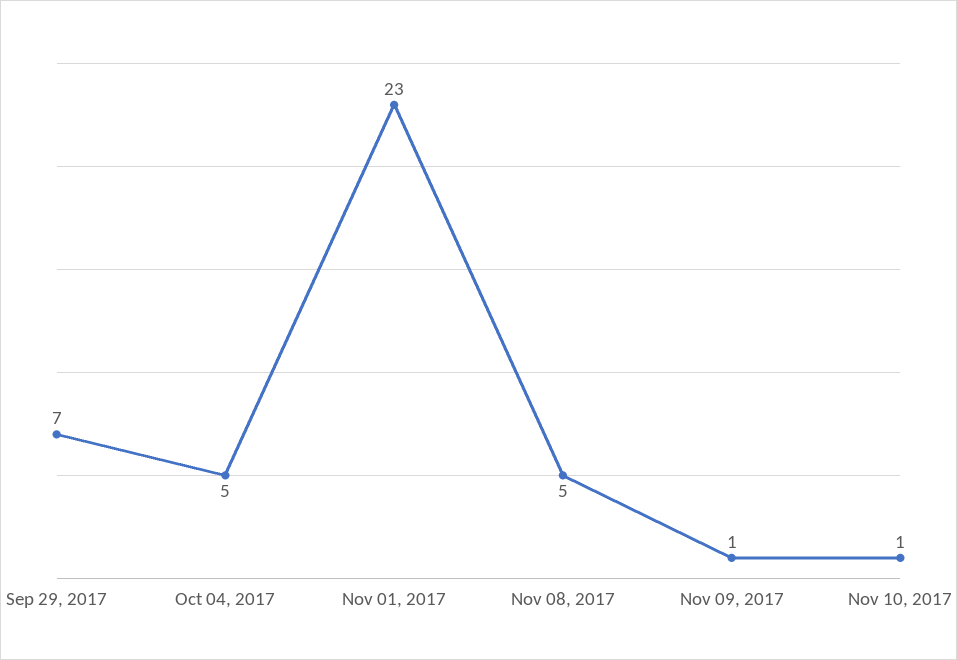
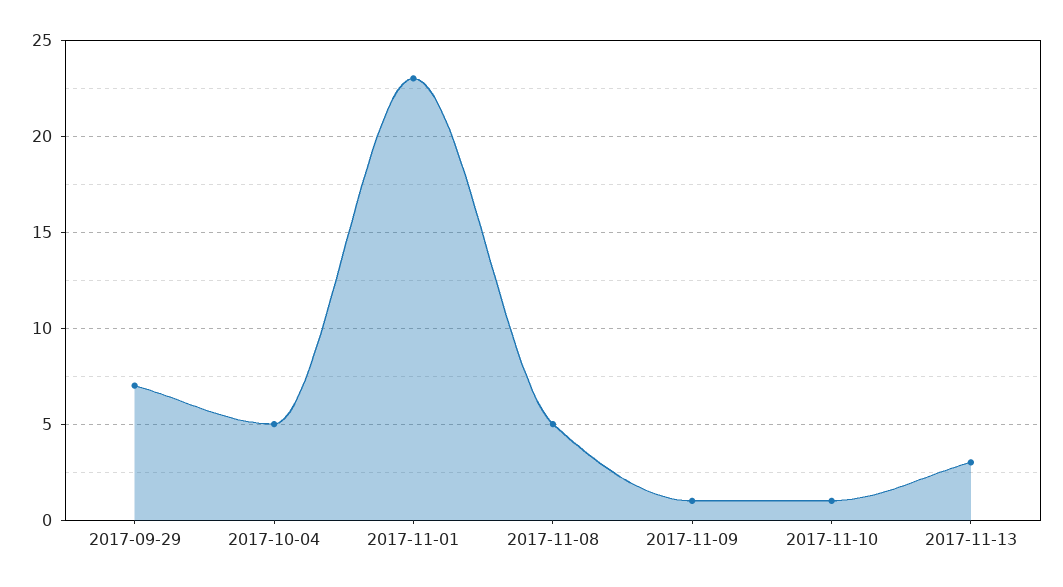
2017-11-13: none -> 3

